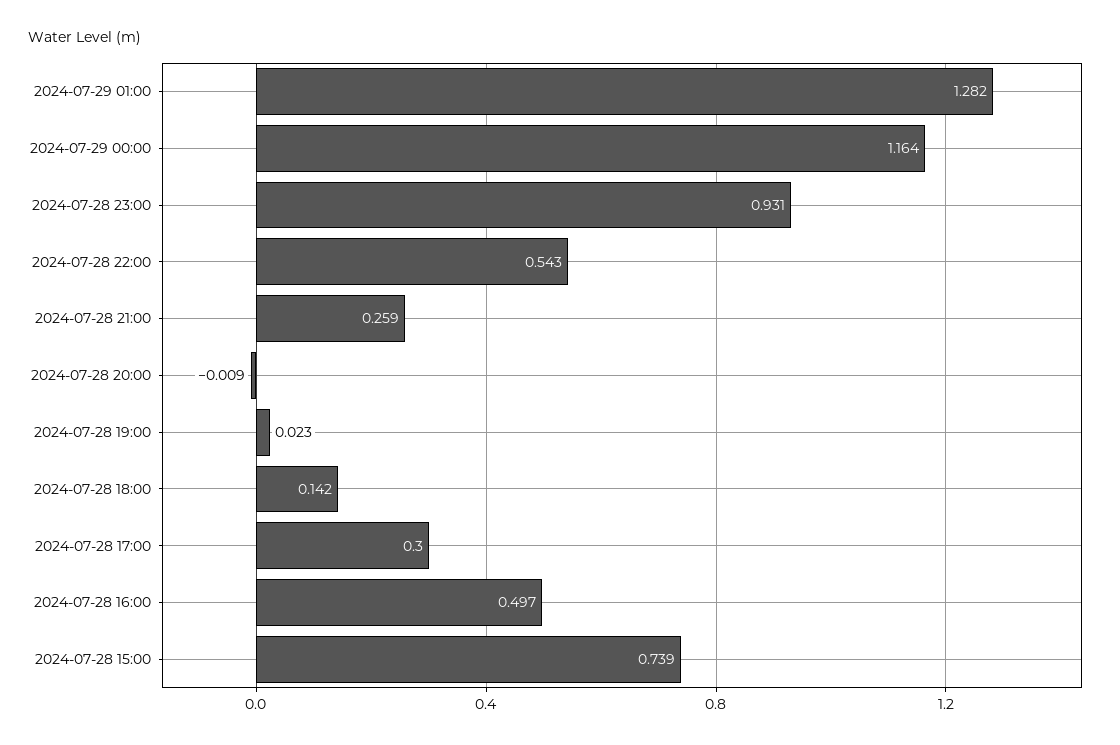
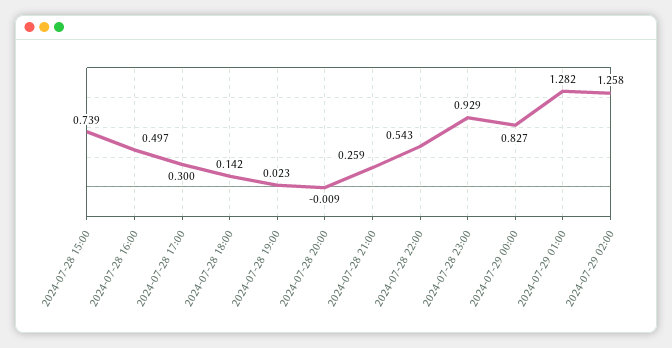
2024-07-29 00:00: 1.164 -> 0.827
2024-07-28 23:00: 0.931 -> 0.929
2024-07-29 02:00: none -> 1.258

